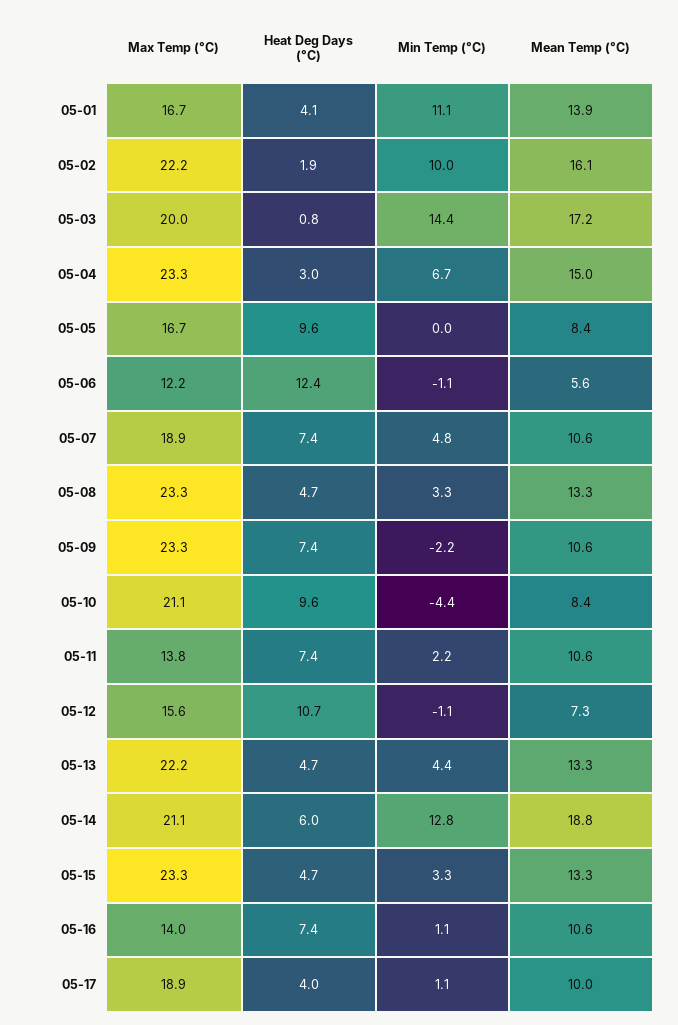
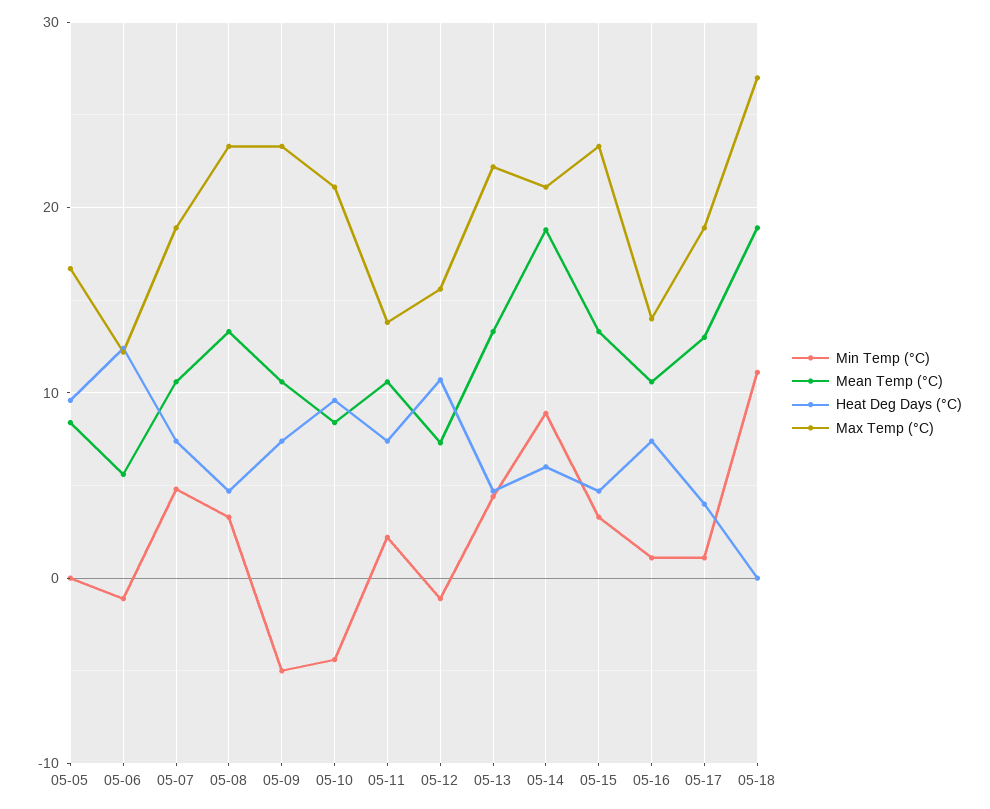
Max Temp (°C), 05-01: 16.7 -> none
Heat Deg Days (°C), 05-01: 4.1 -> none
Min Temp (°C), 05-01: 11.1 -> none
Mean Temp (°C), 05-01: 13.9 -> none
Max Temp (°C), 05-02: 22.2 -> none
Heat Deg Days (°C), 05-02: 1.9 -> none
Min Temp (°C), 05-02: 10 -> none
Mean Temp (°C), 05-02: 16.1 -> none
Max Temp (°C), 05-03: 20 -> none
Heat Deg Days (°C), 05-03: 0.8 -> none
Min Temp (°C), 05-03: 14.4 -> none
Mean Temp (°C), 05-03: 17.2 -> none
Max Temp (°C), 05-04: 23.3 -> none
Heat Deg Days (°C), 05-04: 3 -> none
Min Temp (°C), 05-04: 6.7 -> none
Mean Temp (°C), 05-04: 15 -> none
Min Temp (°C), 05-09: -2.2 -> -5
Min Temp (°C), 05-14: 12.8 -> 9
Mean Temp (°C), 05-17: 10 -> 13
Min Temp (°C), 05-18: none -> 11
Mean Temp (°C), 05-18: none -> 19
Heat Deg Days (°C), 05-18: none -> 0
Max Temp (°C), 05-18: none -> 27

